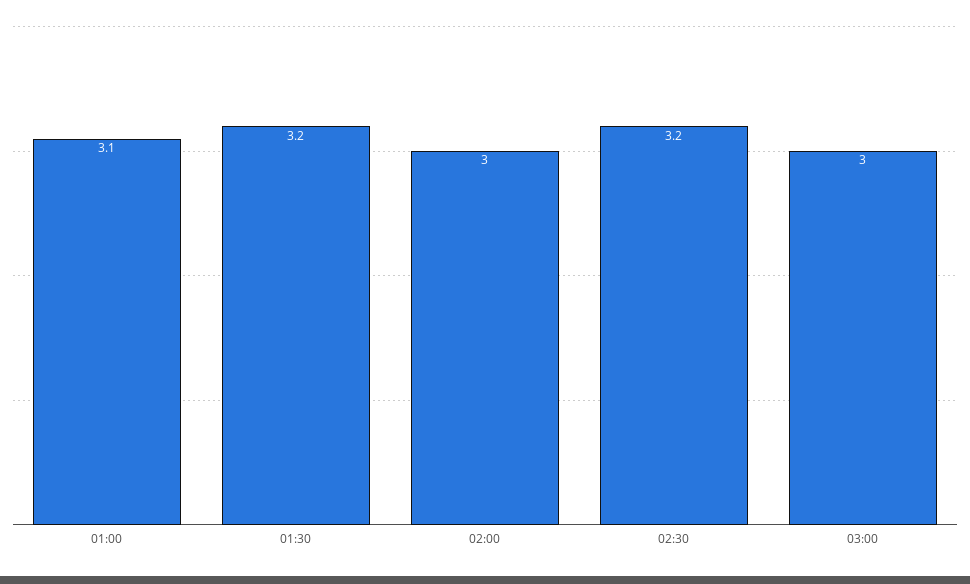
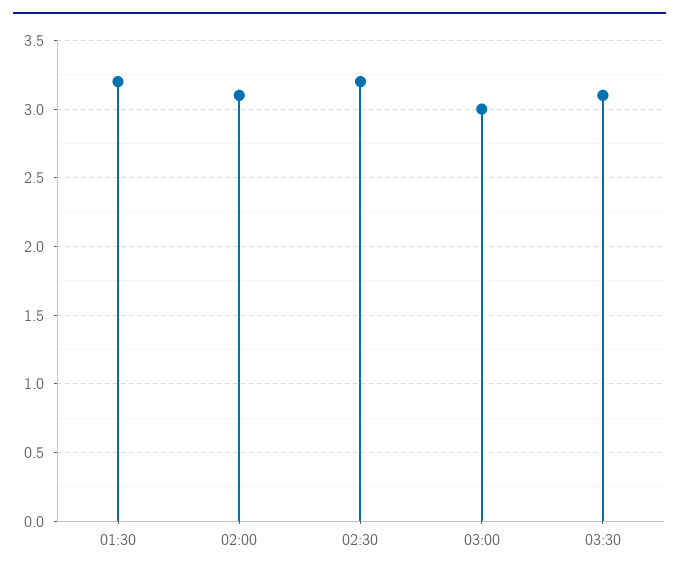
01:00: 3.1 -> none
02:00: 3 -> 3.1
03:30: none -> 3.1

